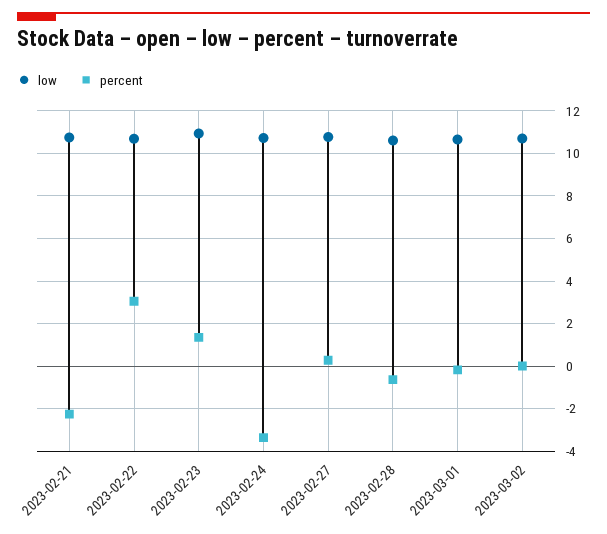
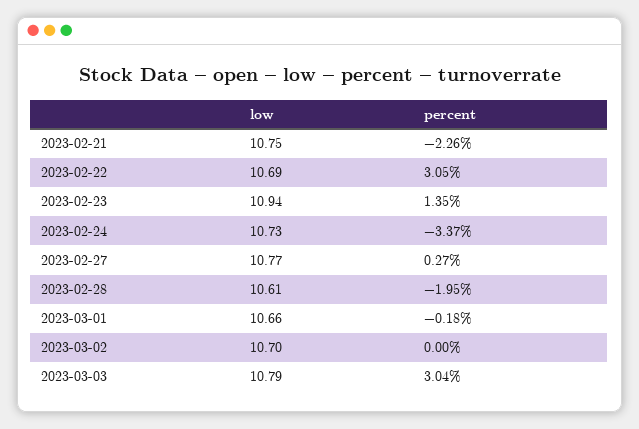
percent, 2023-02-28: -0.5 -> -1.95
low, 2023-03-03: none -> 10.79
percent, 2023-03-03: none -> 3.04

